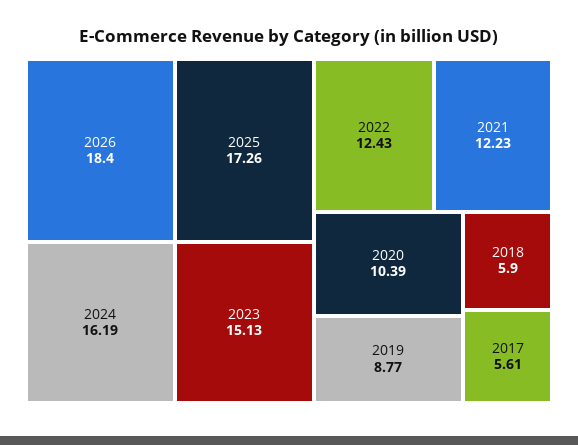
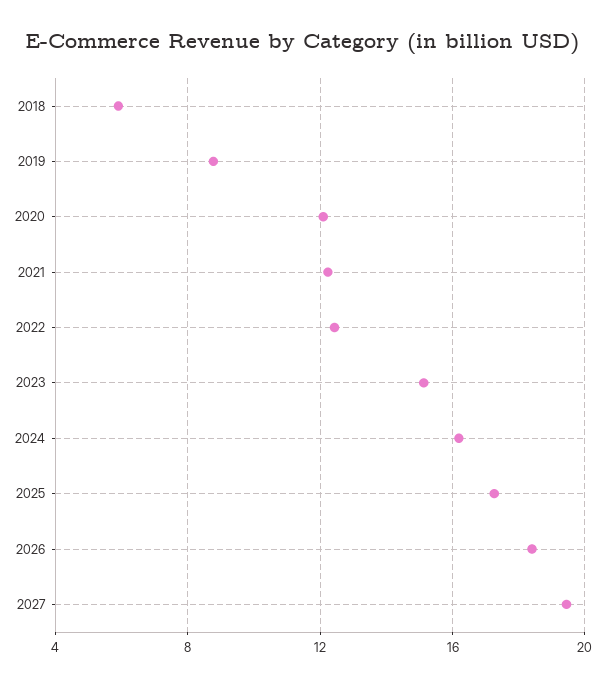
2020: 10.39 -> 12
2017: 5.61 -> none
2027: none -> 19.5

